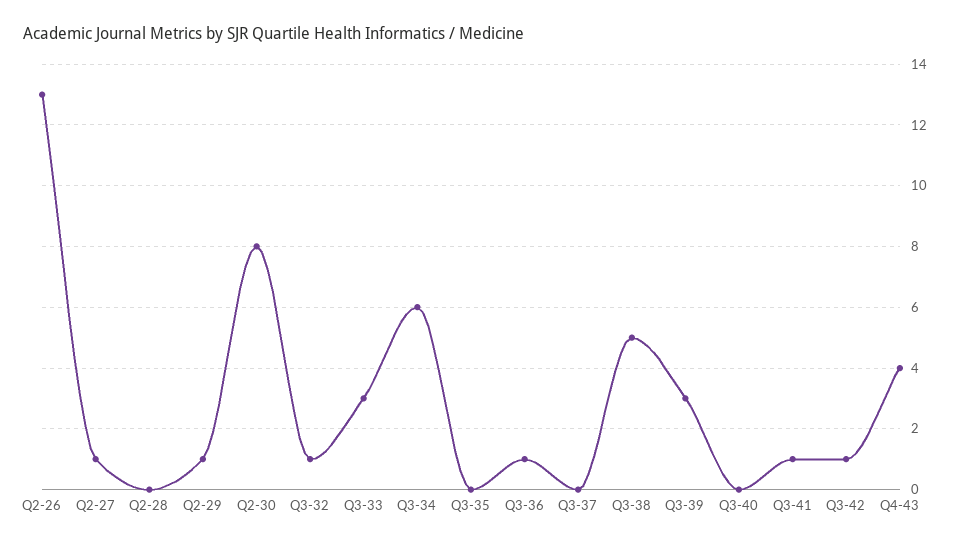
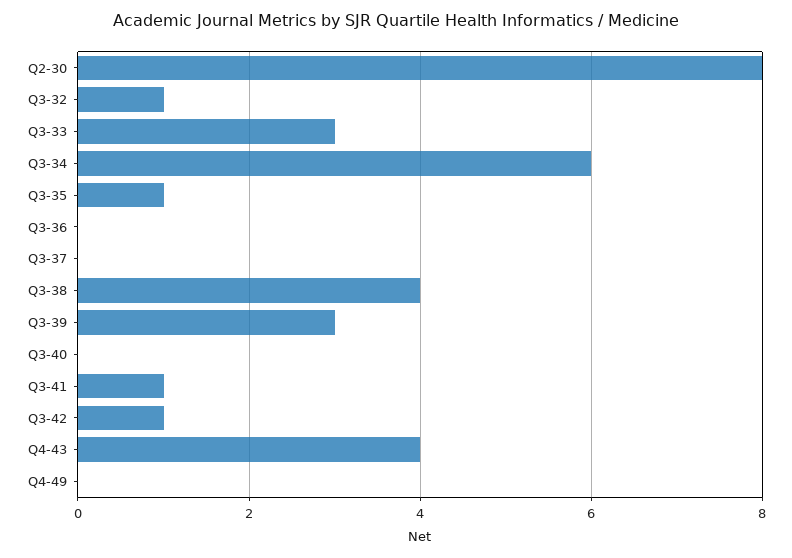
Q2-26: 13 -> none
Q2-27: 1 -> none
Q2-28: 0 -> none
Q2-29: 1 -> none
Q3-35: 0 -> 1
Q3-36: 1 -> 0
Q3-38: 5 -> 4
Q4-49: none -> 0

